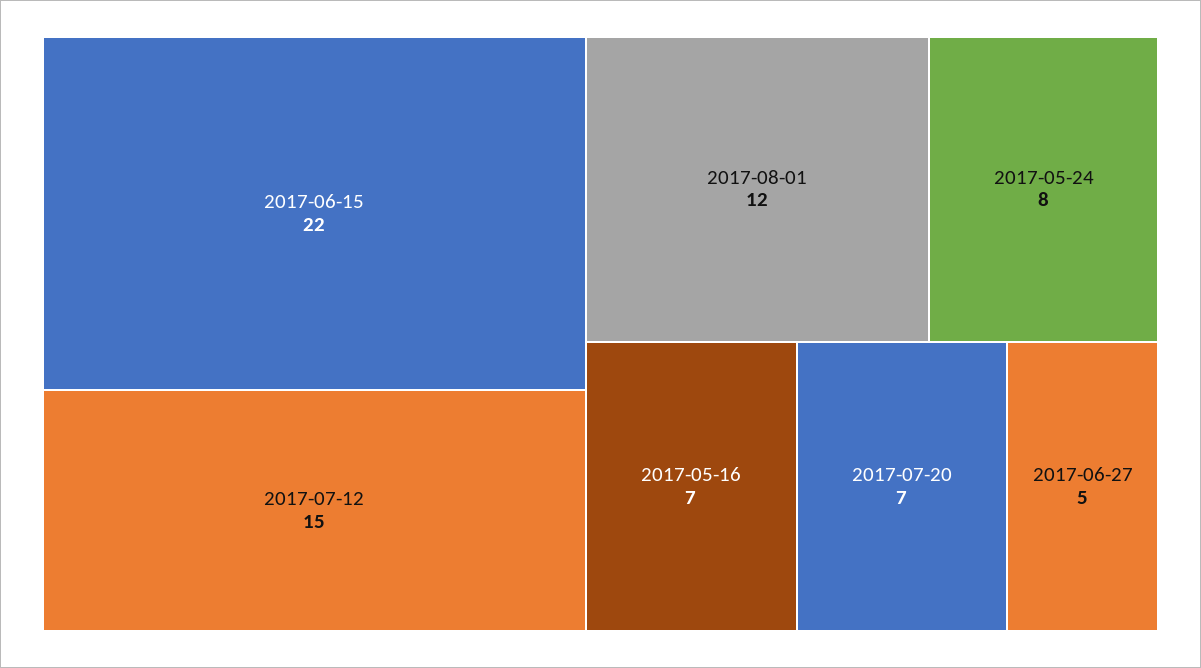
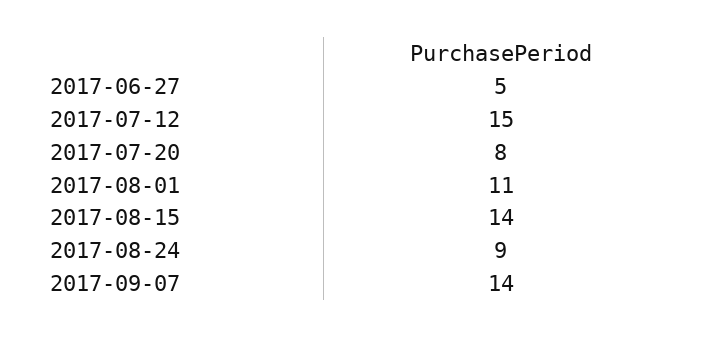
2017-06-15: 22 -> none
2017-08-01: 12 -> 11
2017-05-24: 8 -> none
2017-05-16: 7 -> none
2017-07-20: 7 -> 8
2017-08-15: none -> 14
2017-08-24: none -> 9
2017-09-07: none -> 14

